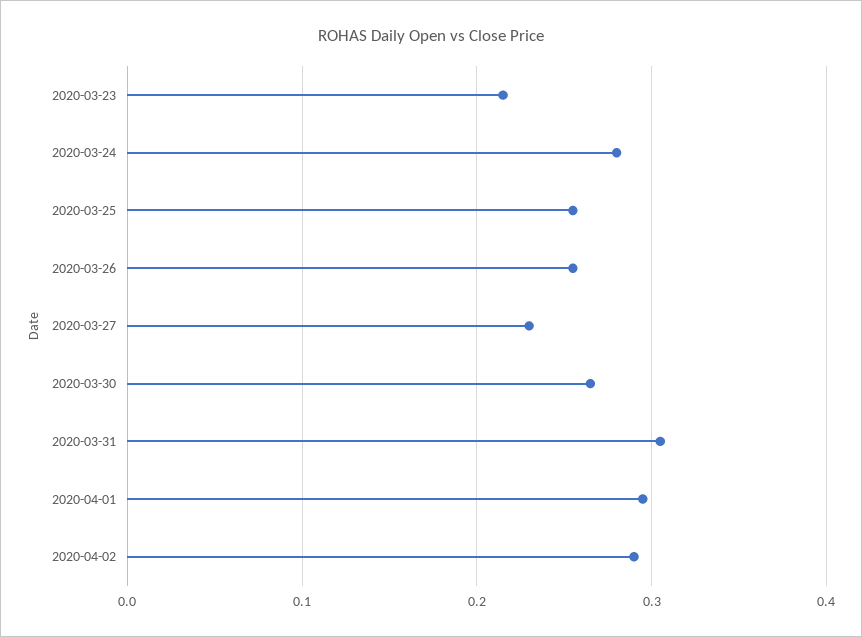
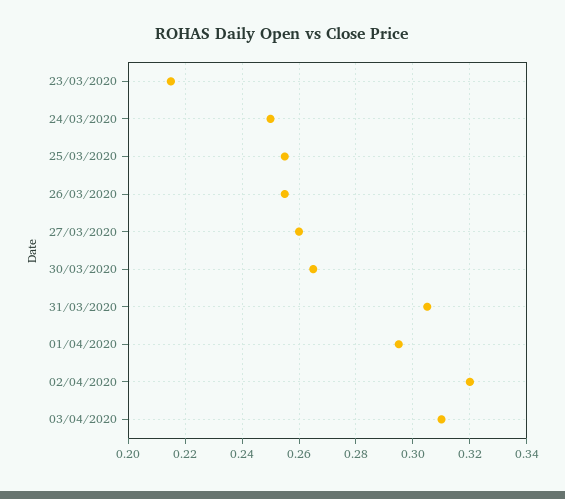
2020-03-24: 0.28 -> 0.25
2020-03-27: 0.23 -> 0.26
2020-04-02: 0.29 -> 0.32
03/04/2020: none -> 0.31

